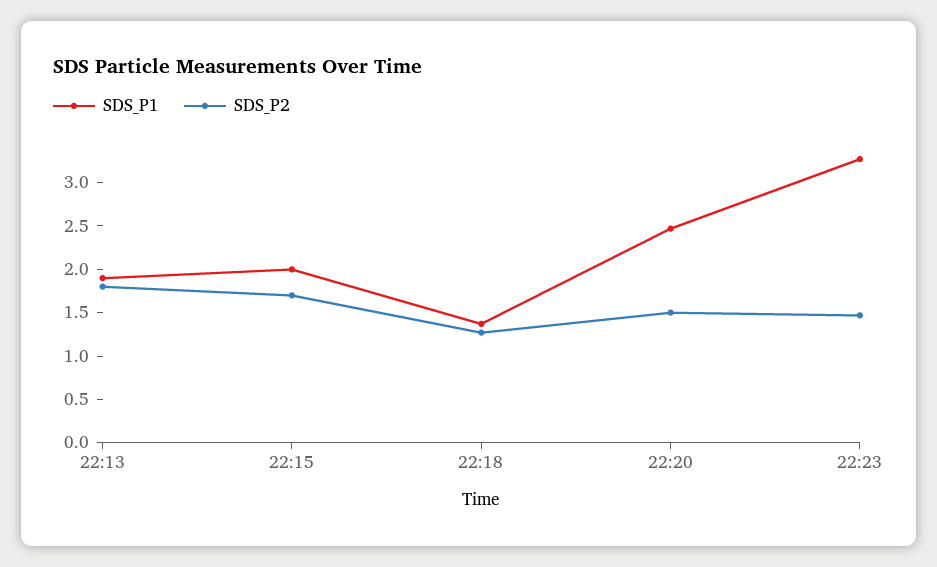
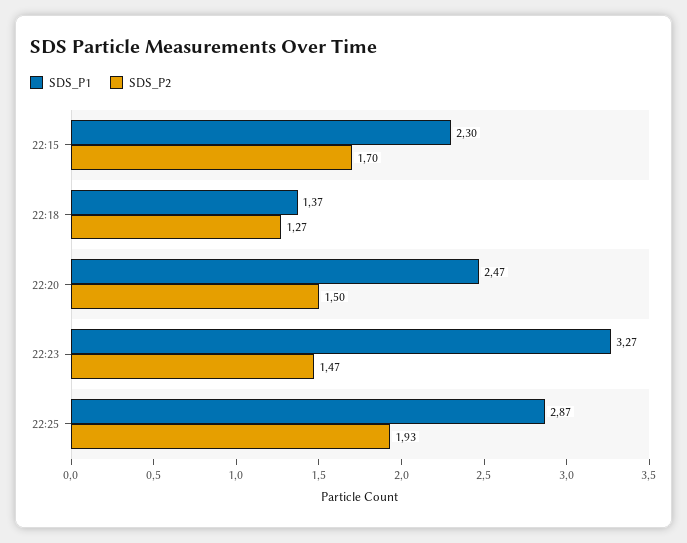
SDS_P1, 22:13: 1.9 -> none
SDS_P2, 22:13: 1.8 -> none
SDS_P1, 22:15: 2 -> 2.3
SDS_P1, 22:25: none -> 2.87
SDS_P2, 22:25: none -> 1.93

